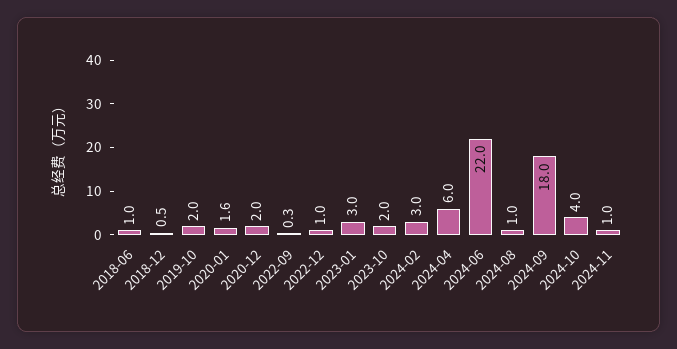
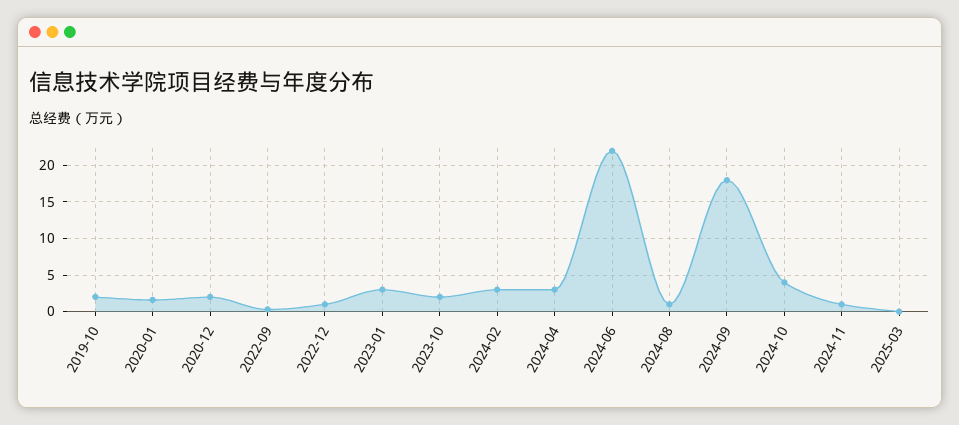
2018-06: 1 -> none
2018-12: 0.5 -> none
2024-04: 6 -> 3
2025-03: none -> 0

